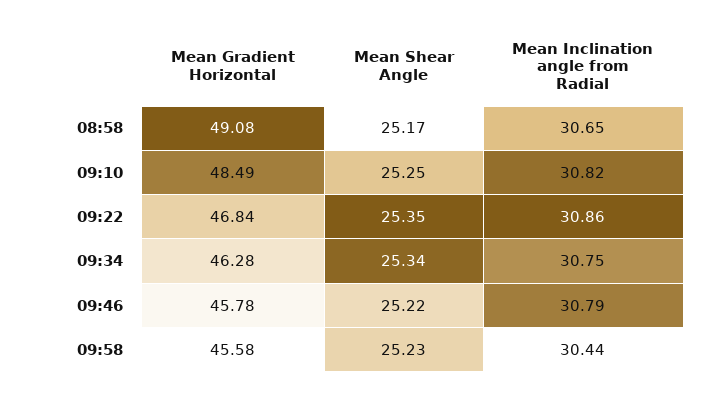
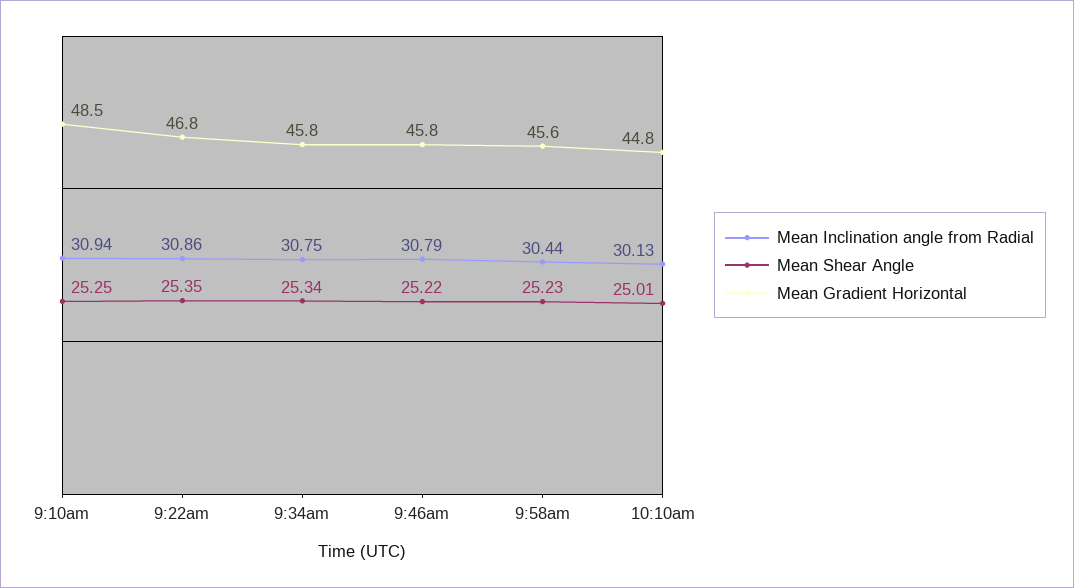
Mean Gradient Horizontal, 08:58: 49.08 -> none
Mean Shear Angle, 08:58: 25.17 -> none
Mean Inclination angle from Radial, 08:58: 30.65 -> none
Mean Inclination angle from Radial, 09:10: 30.82 -> 30.94
Mean Gradient Horizontal, 09:34: 46.28 -> 45.8
Mean Inclination angle from Radial, 10:10am: none -> 30.13
Mean Shear Angle, 10:10am: none -> 25.01
Mean Gradient Horizontal, 10:10am: none -> 44.8

